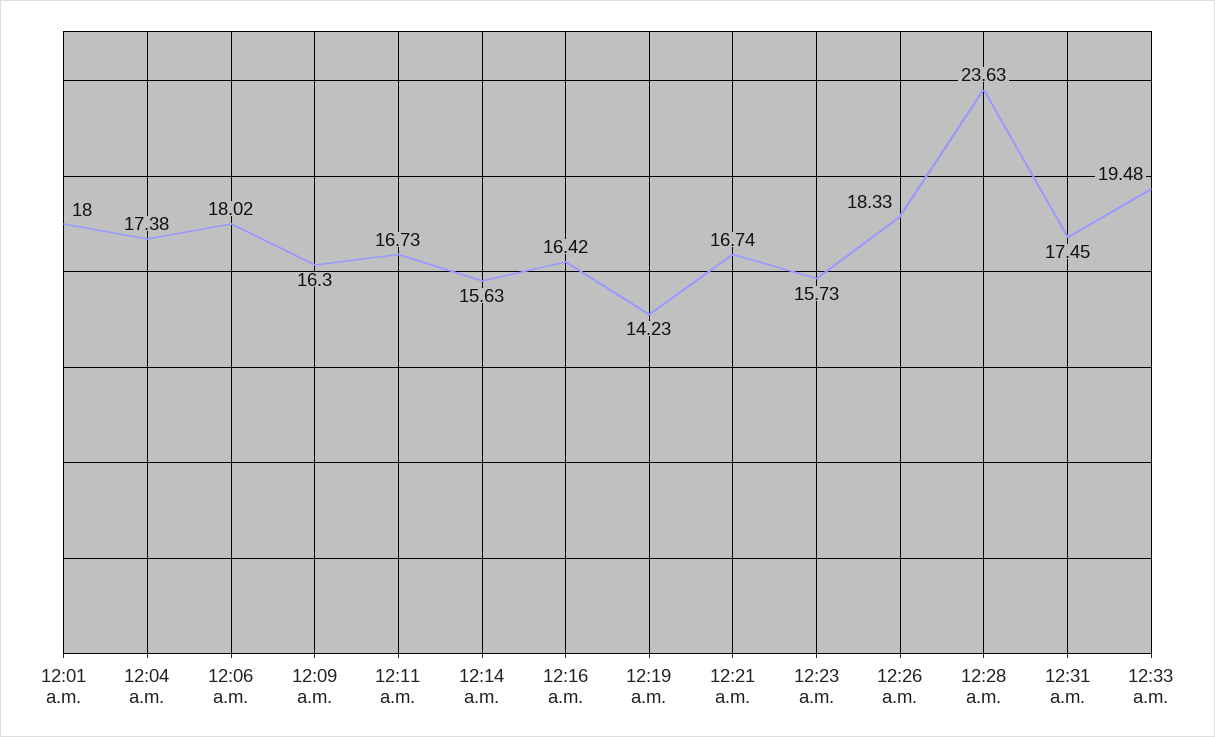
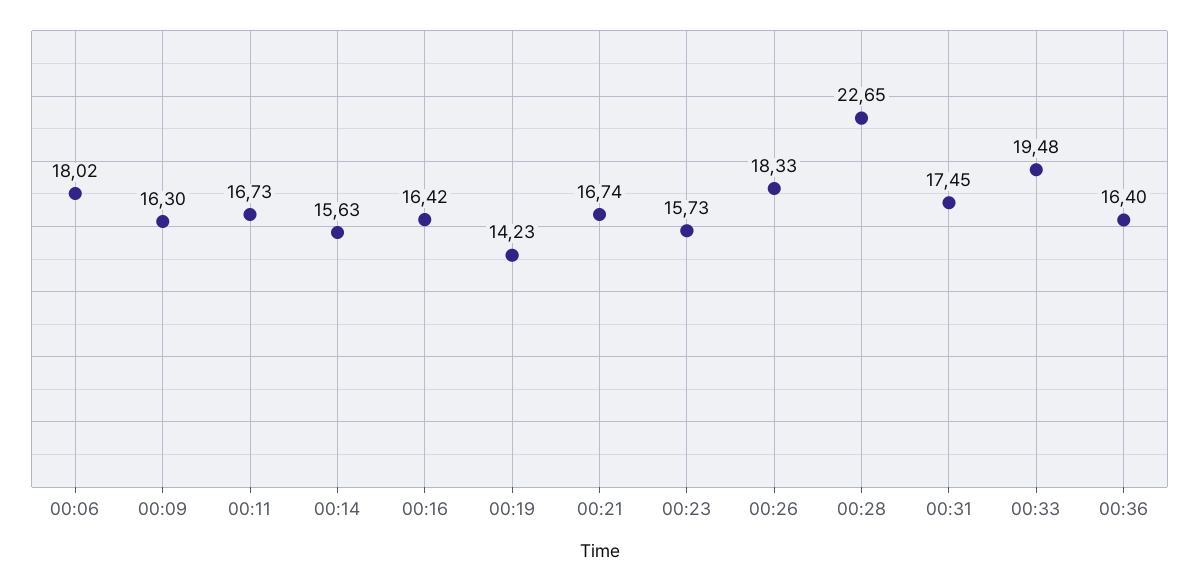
12:01 a.m.: 18 -> none
12:04 a.m.: 17.38 -> none
12:28 a.m.: 23.63 -> 22.65
00:36: none -> 16.4

